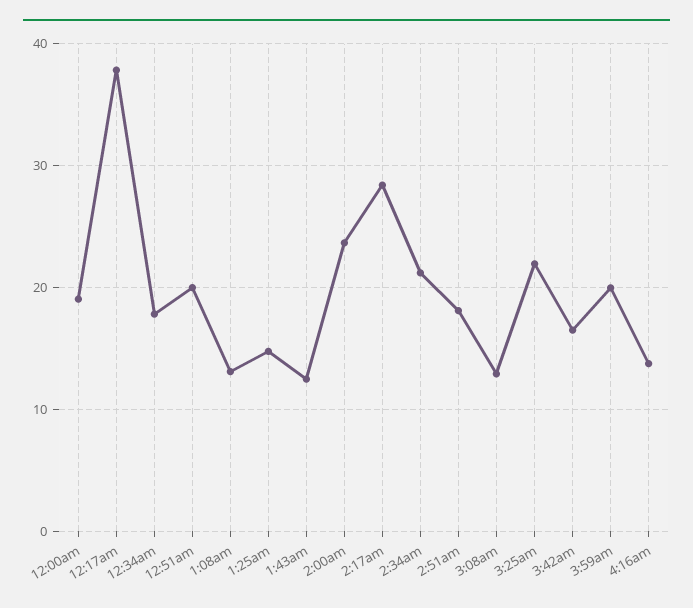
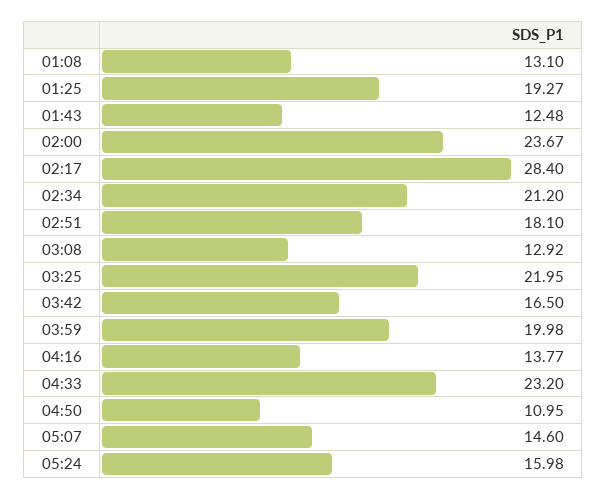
12:00am: 19 -> none
12:17am: 38 -> none
12:34am: 18 -> none
12:51am: 20 -> none
1:25am: 15 -> 19.27
04:33: none -> 23.2
04:50: none -> 10.95
05:07: none -> 14.6
05:24: none -> 15.98

